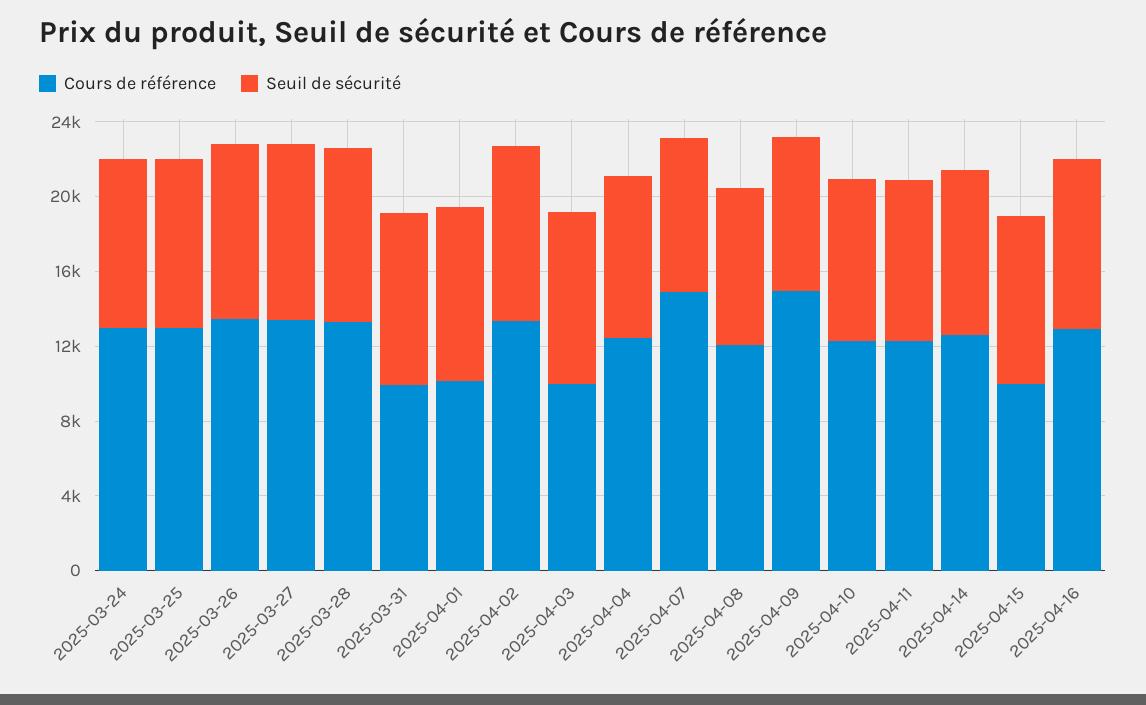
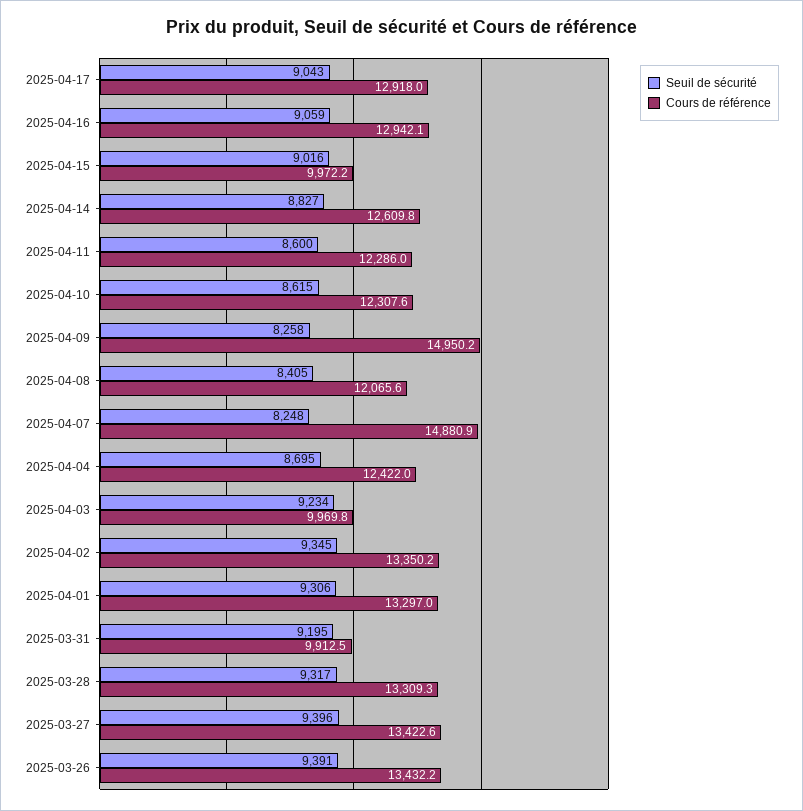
Cours de référence, 2025-03-24: 13000 -> none
Seuil de sécurité, 2025-03-24: 9000 -> none
Cours de référence, 2025-03-25: 13000 -> none
Seuil de sécurité, 2025-03-25: 9000 -> none
Cours de référence, 2025-04-01: 10000 -> 13297
Seuil de sécurité, 2025-04-17: none -> 9043
Cours de référence, 2025-04-17: none -> 12918

